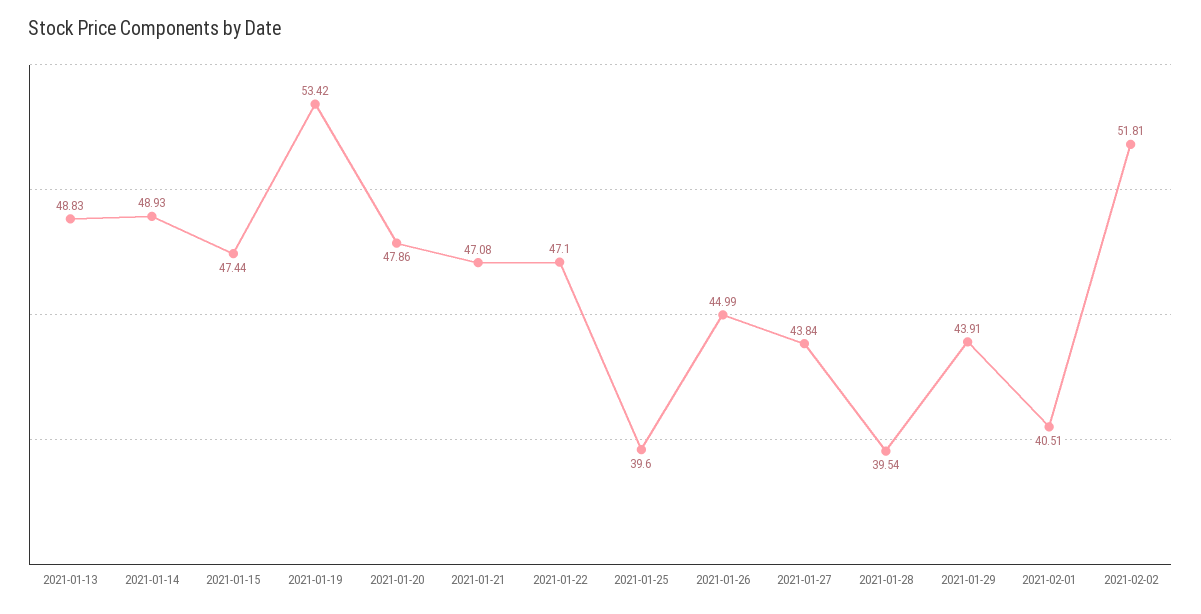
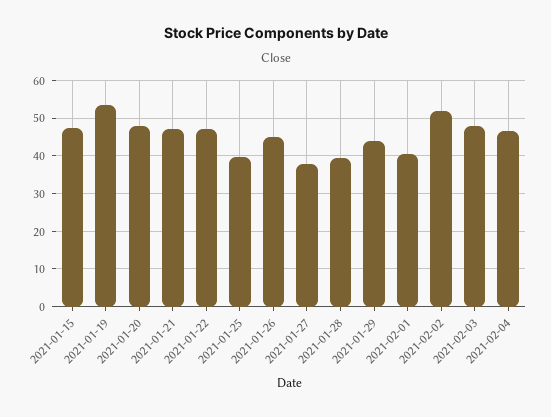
2021-01-13: 48.83 -> none
2021-01-14: 48.93 -> none
2021-01-27: 43.84 -> 38
2021-02-03: none -> 48
2021-02-04: none -> 46

